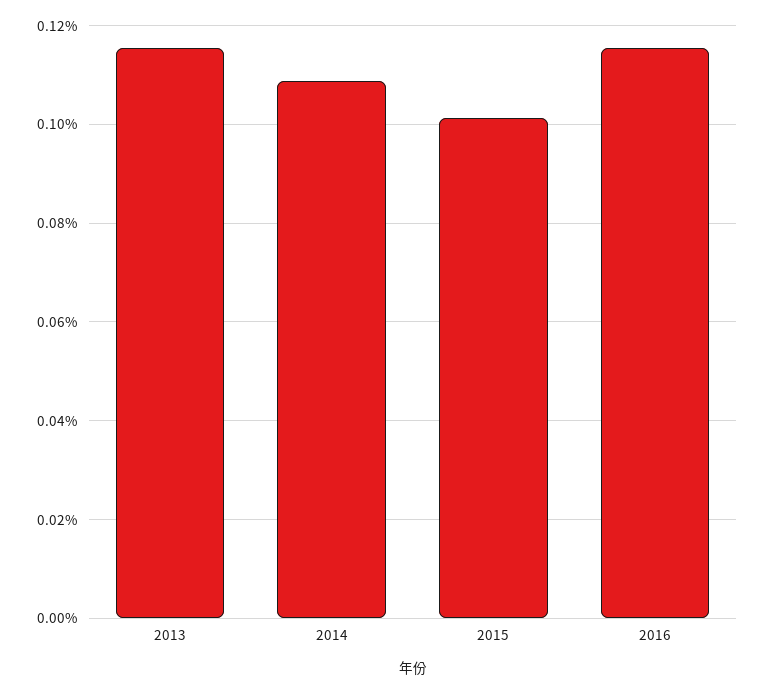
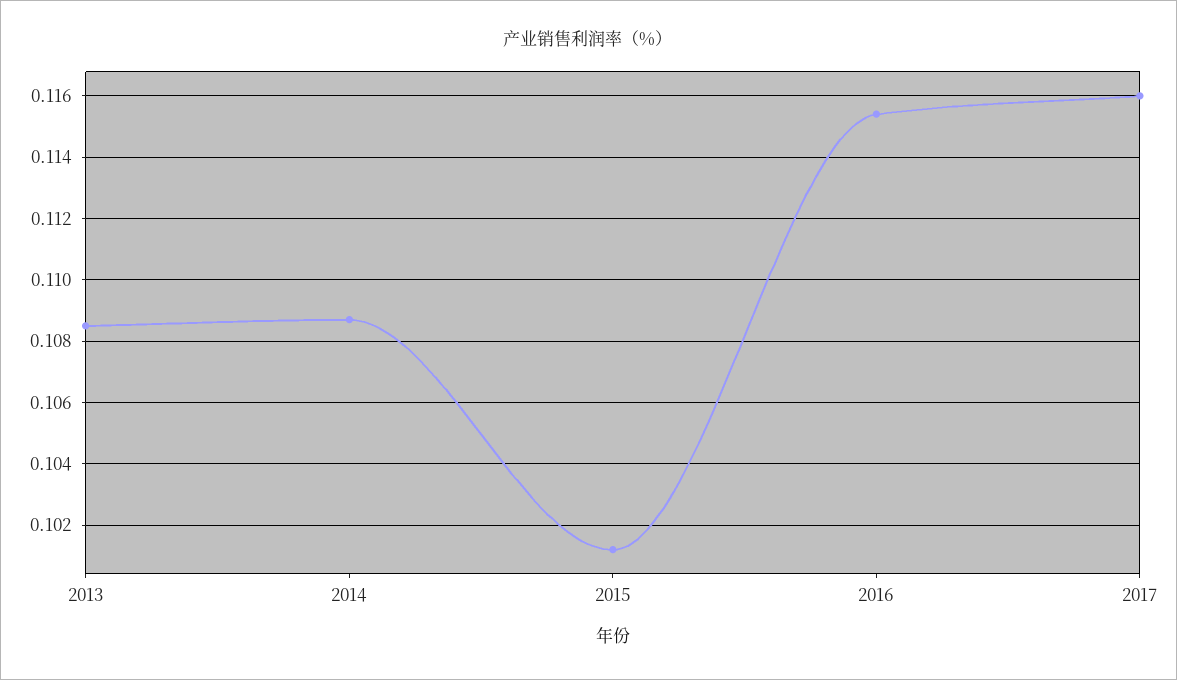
2013: 0.116 -> 0.1085
2017: none -> 0.116

